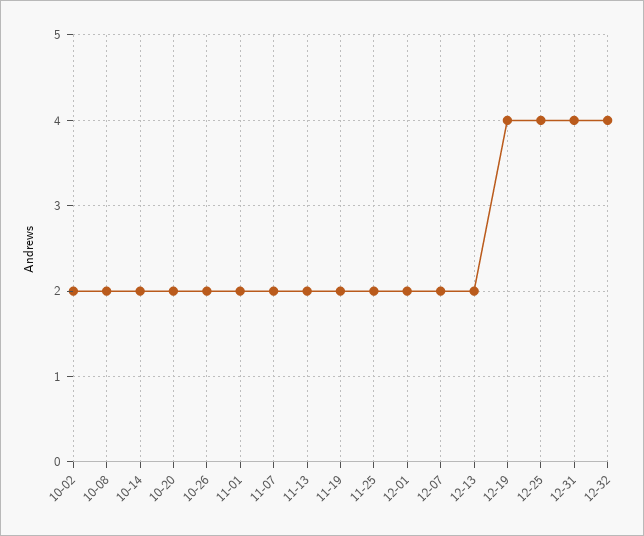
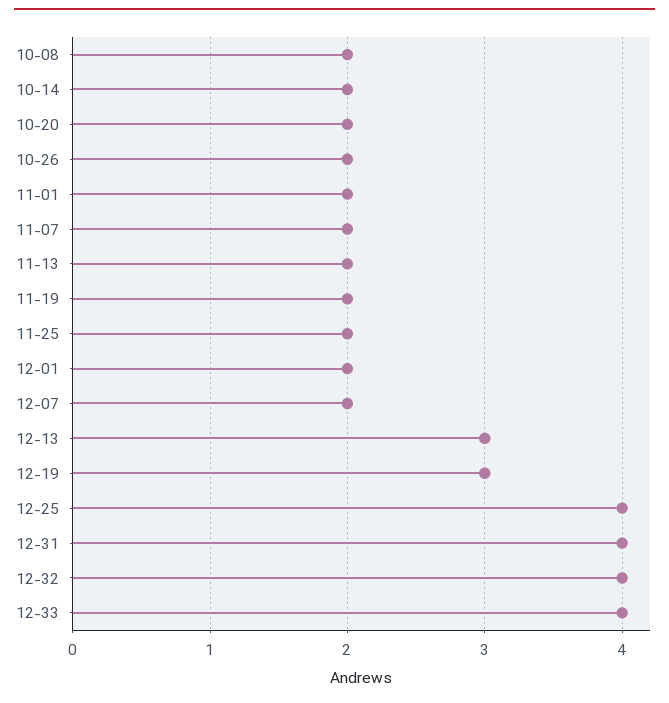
10-02: 2 -> none
12-13: 2 -> 3
12-19: 4 -> 3
12-33: none -> 4

